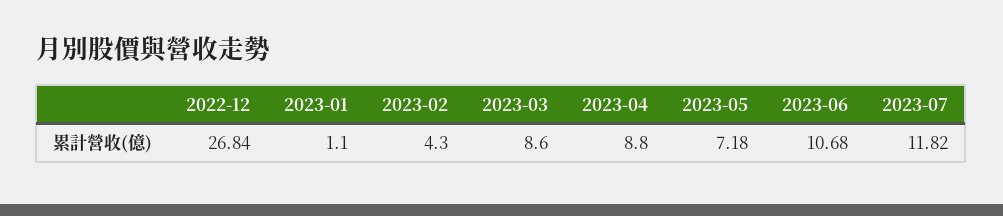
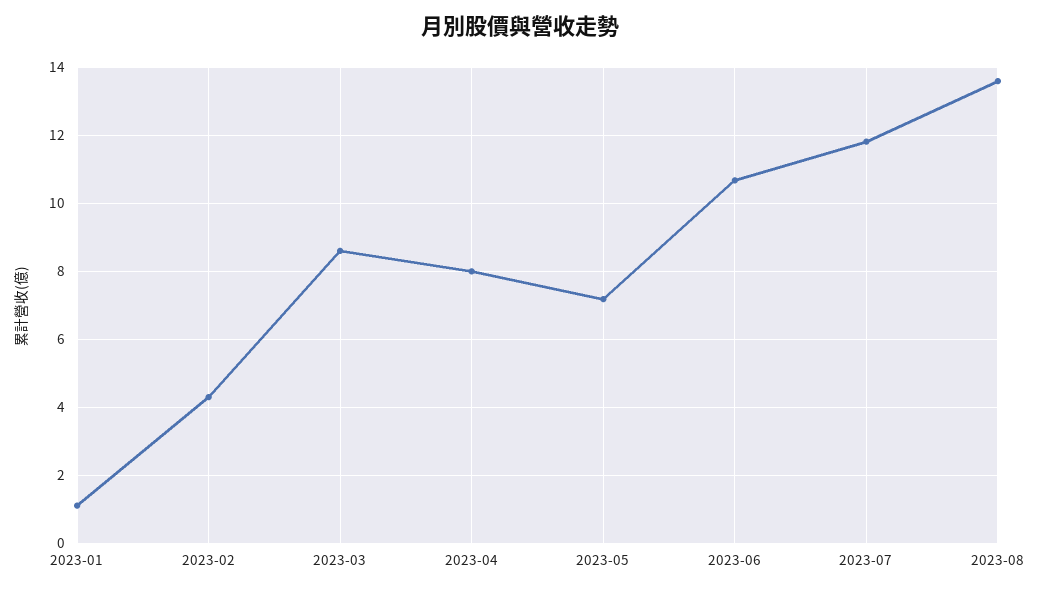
2022-12: 26.84 -> none
2023-04: 8.8 -> 8
2023-08: none -> 13.6

